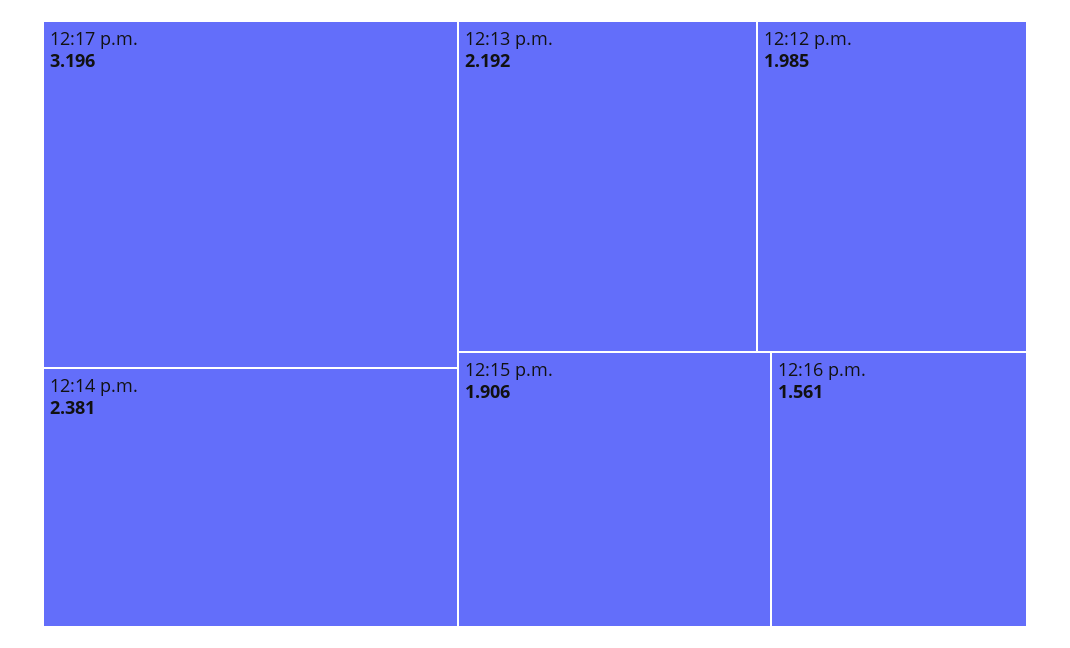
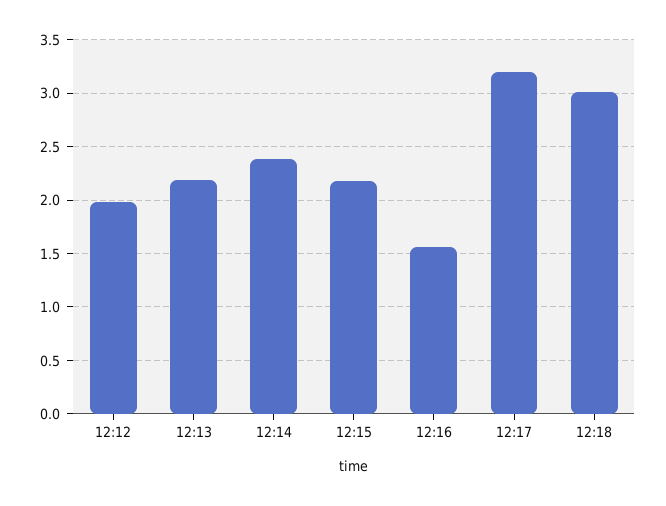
12:15 p.m.: 1.906 -> 2.2
12:18: none -> 3

